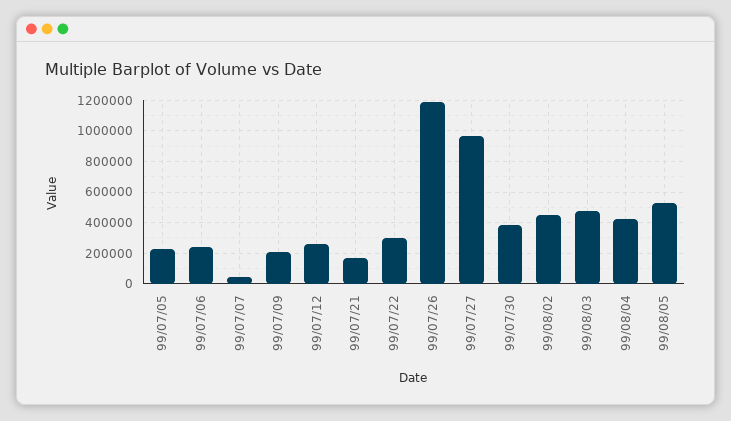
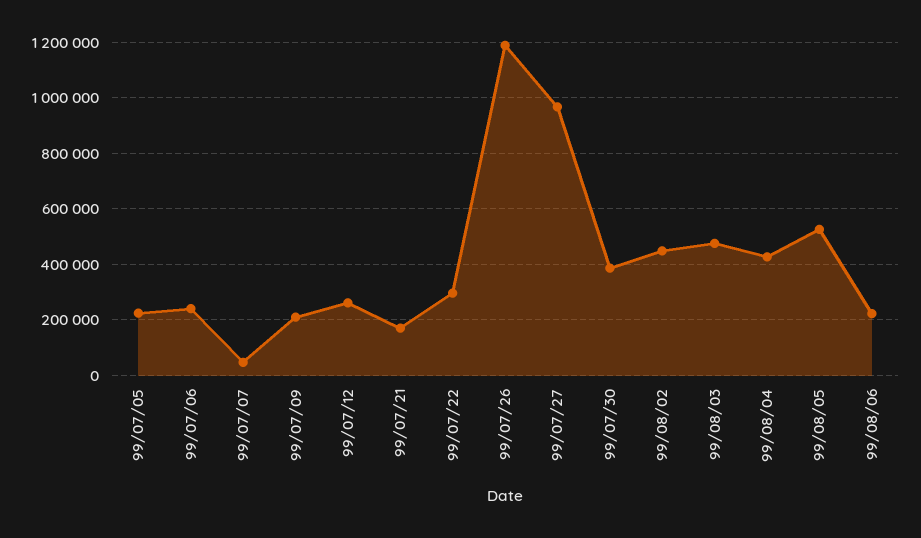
99/08/06: none -> 225000

